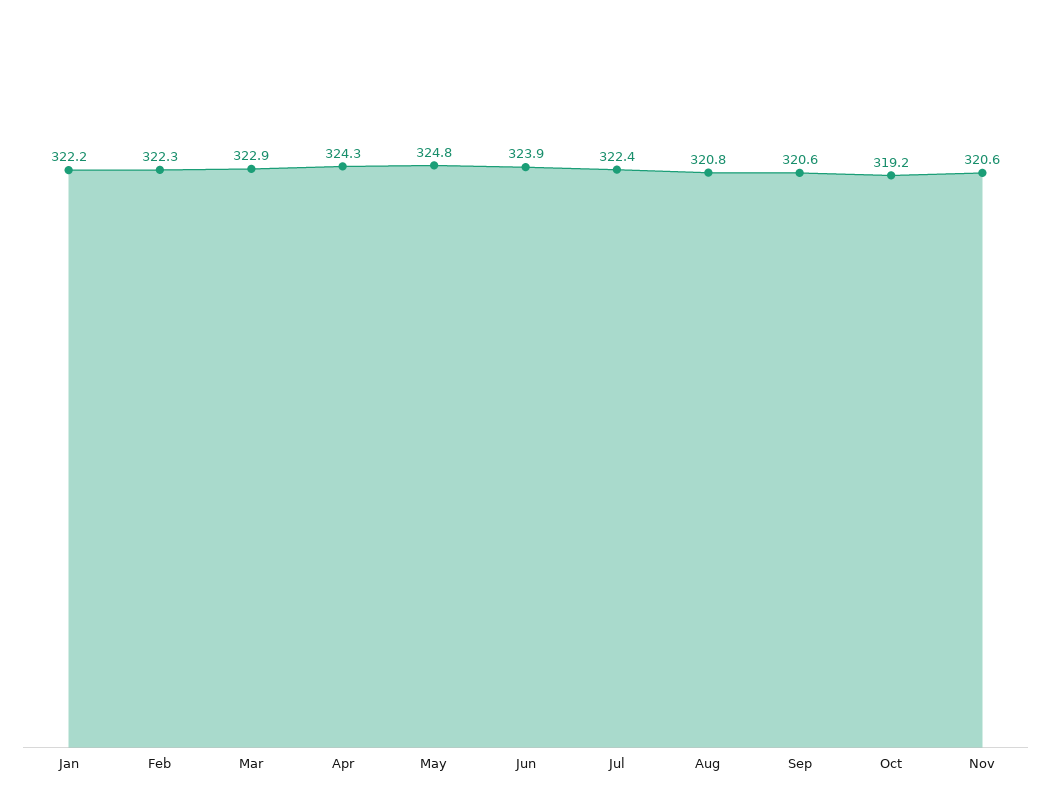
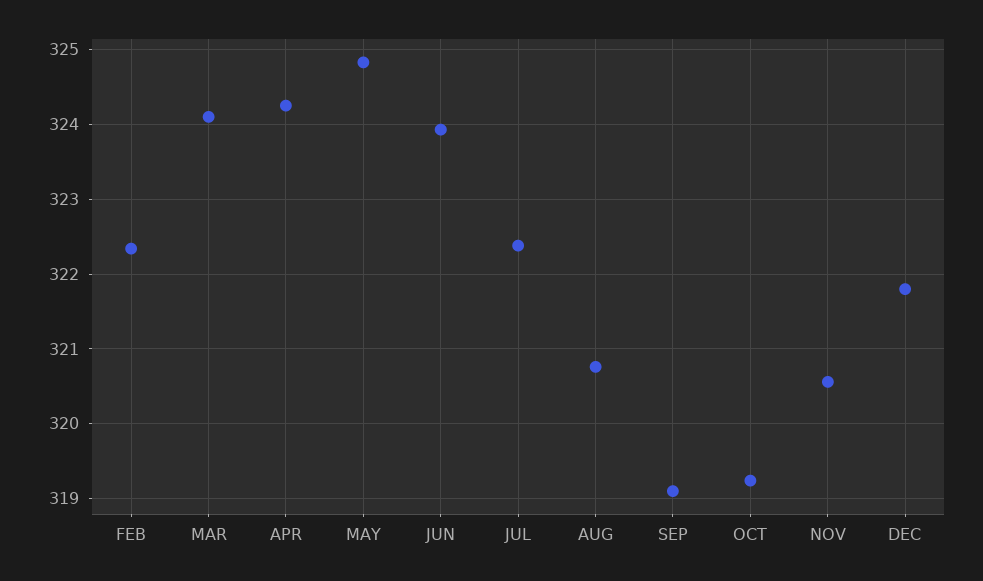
Jan: 322.2 -> none
Mar: 322.9 -> 324.1
Sep: 320.6 -> 319.1
DEC: none -> 321.8

